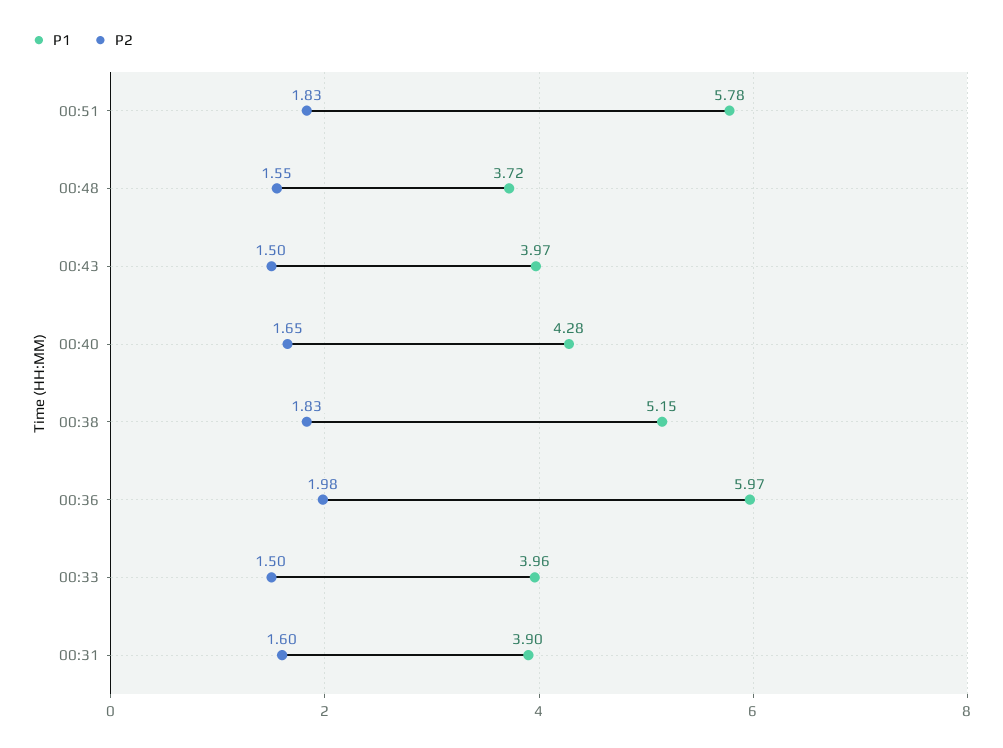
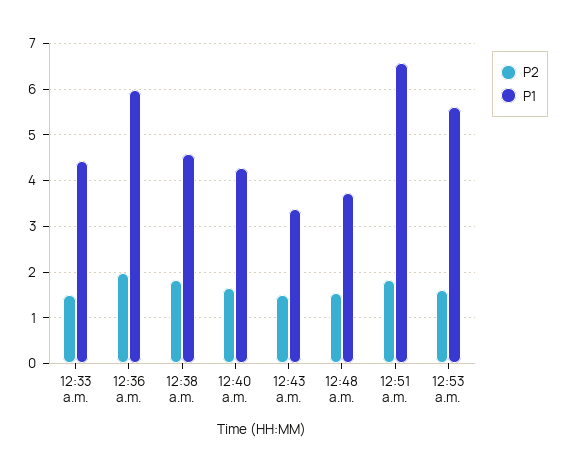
P1, 00:51: 5.78 -> 6.6
P1, 00:43: 3.97 -> 3.4
P1, 00:38: 5.15 -> 4.6
P1, 00:33: 3.96 -> 4.4
P1, 00:31: 3.9 -> none
P2, 00:31: 1.6 -> none
P2, 12:53 a.m.: none -> 1.6
P1, 12:53 a.m.: none -> 5.6

